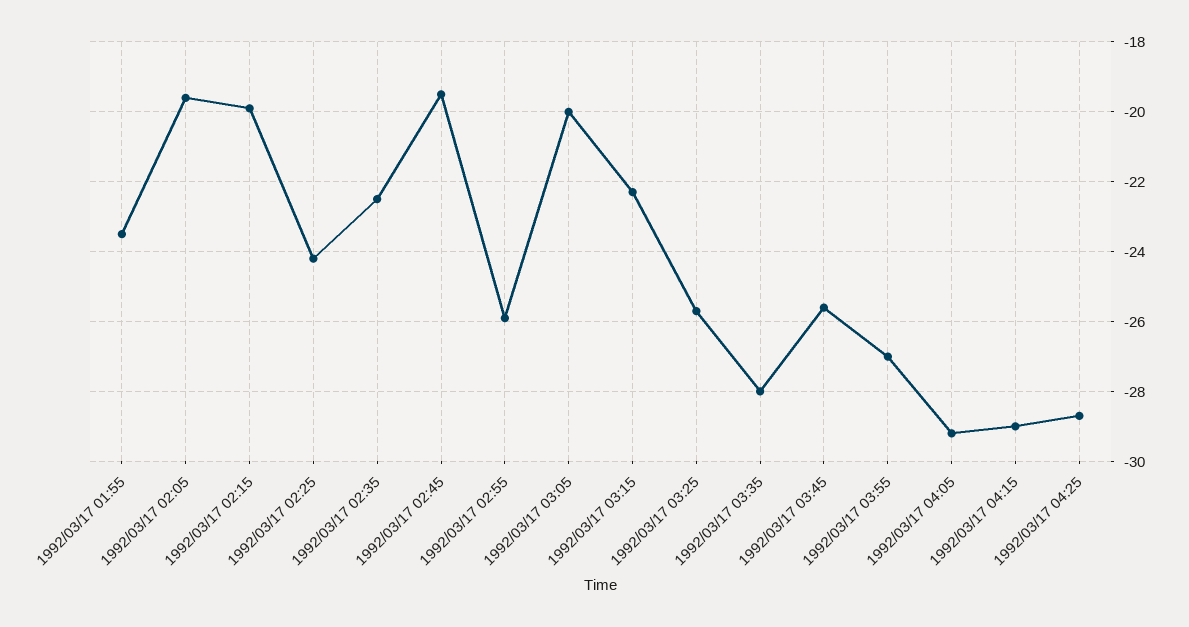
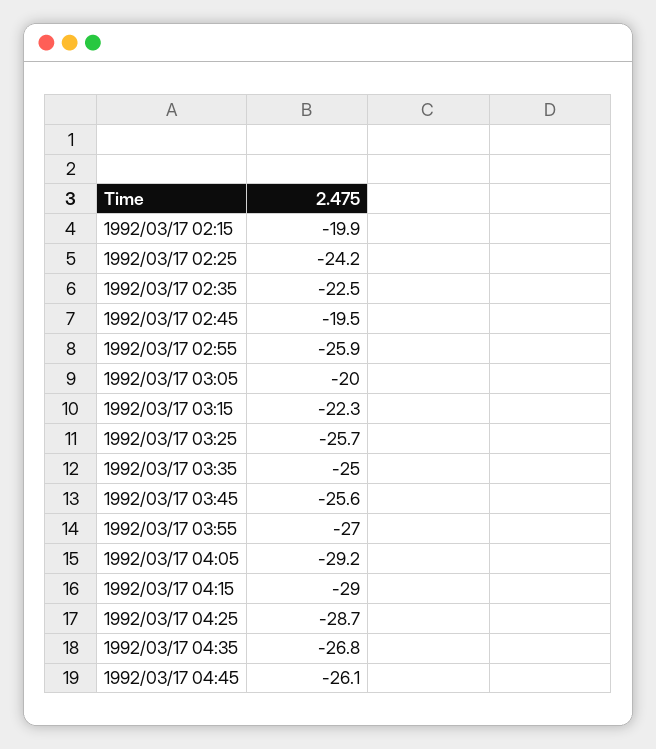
1992/03/17 01:55: -23.5 -> none
1992/03/17 02:05: -19.5 -> none
1992/03/17 03:35: -28 -> -25
1992/03/17 04:35: none -> -26.8
1992/03/17 04:45: none -> -26.1

